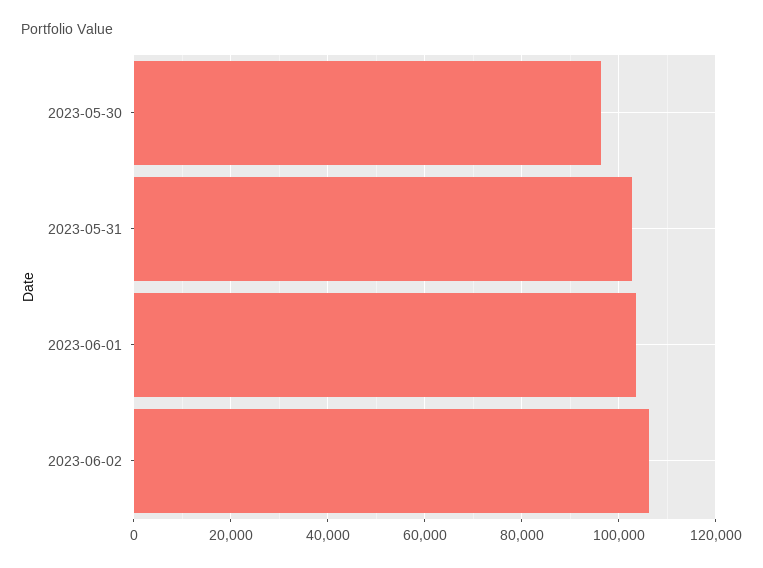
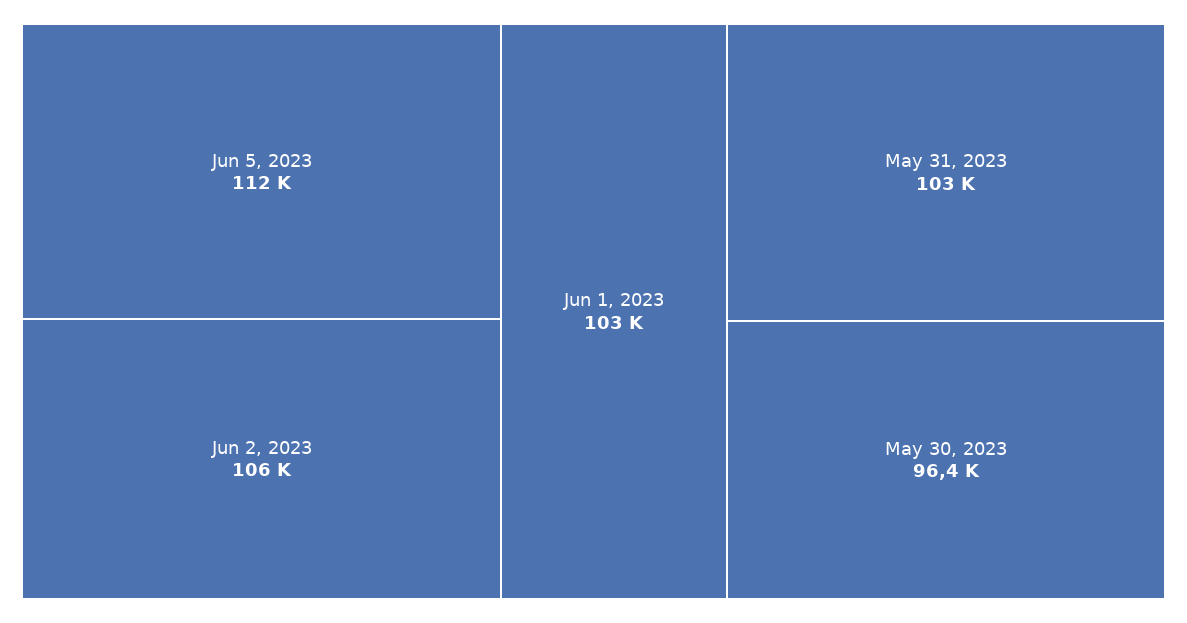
Jun 5, 2023: none -> 112000

